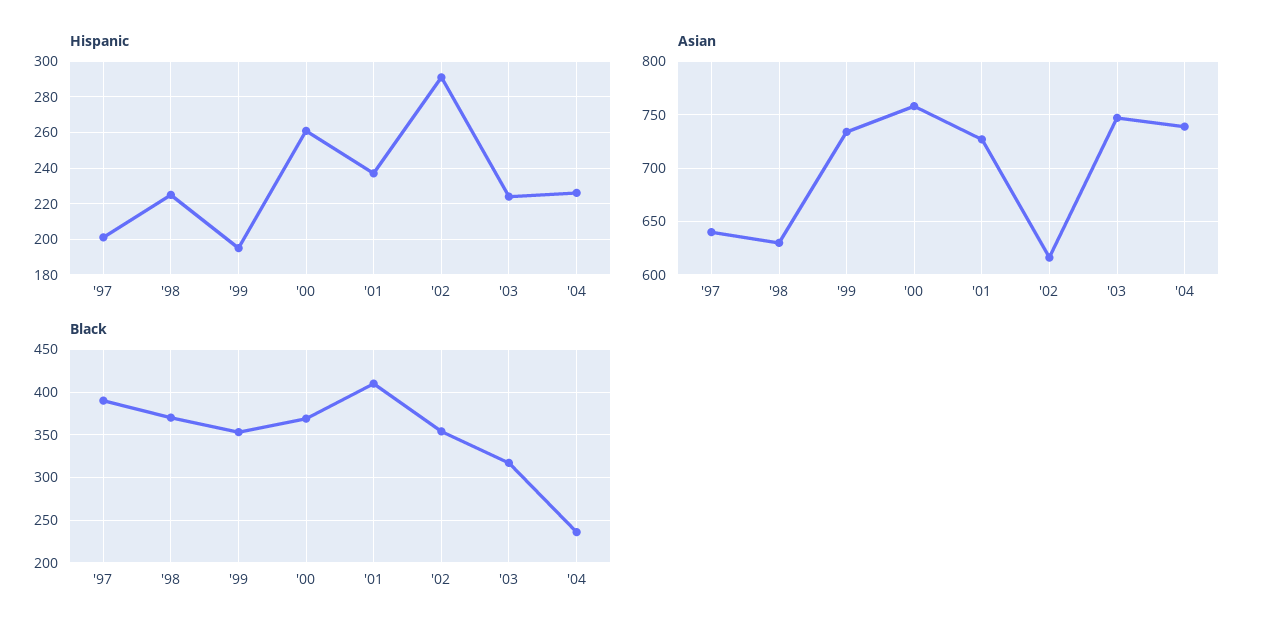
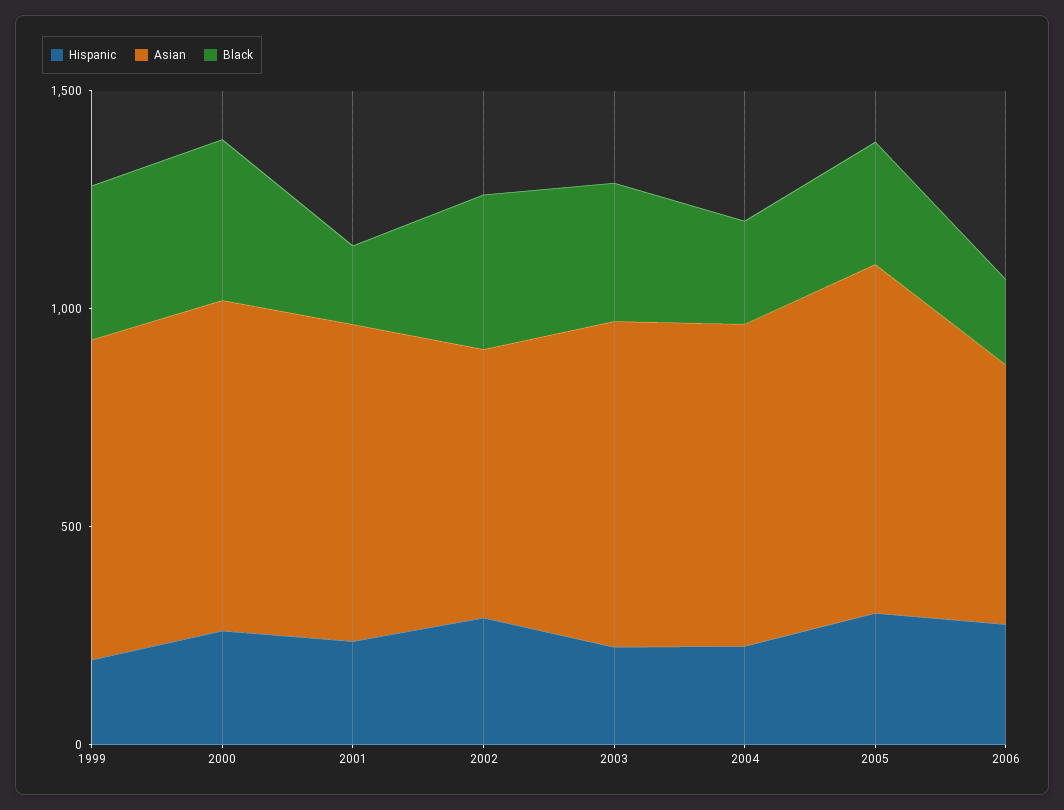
Hispanic, '97: 200 -> none
Hispanic, '98: 225 -> none
Asian, '97: 640 -> none
Asian, '98: 630 -> none
Black, '97: 390 -> none
Black, '98: 370 -> none
Black, '01: 410 -> 200
Hispanic, 2005: none -> 300
Asian, 2005: none -> 800
Black, 2005: none -> 300
Hispanic, 2006: none -> 300
Asian, 2006: none -> 600
Black, 2006: none -> 200

